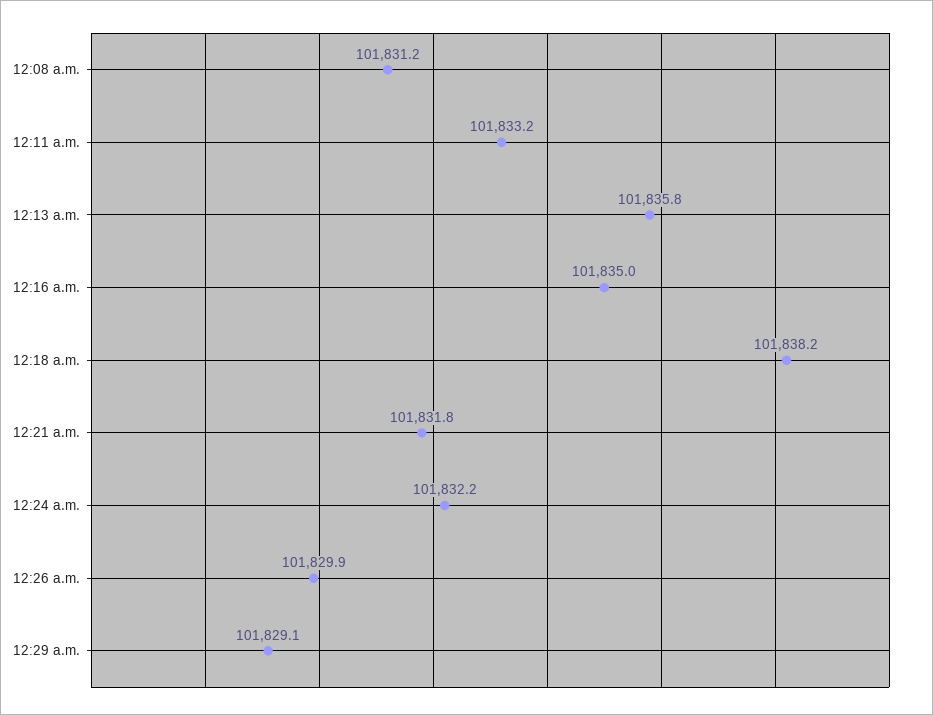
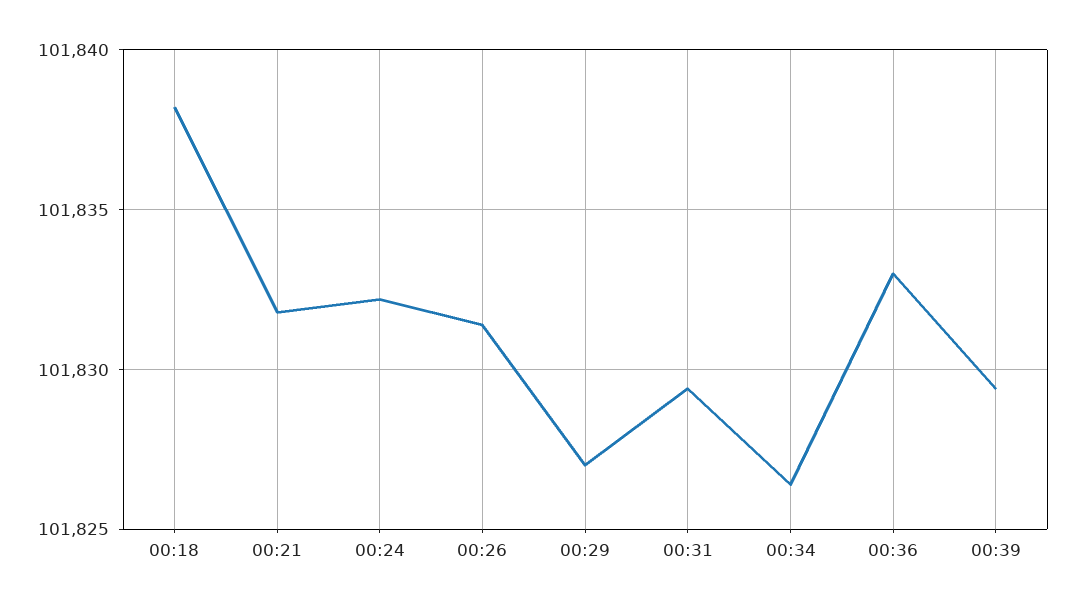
12:08 a.m.: 101831.2 -> none
12:11 a.m.: 101833.2 -> none
12:13 a.m.: 101835.8 -> none
12:16 a.m.: 101835 -> none
12:26 a.m.: 101829.9 -> 101831.5
12:29 a.m.: 101829.1 -> 101827
00:31: none -> 101829.5
00:34: none -> 101826.5
00:36: none -> 101833
00:39: none -> 101829.5

